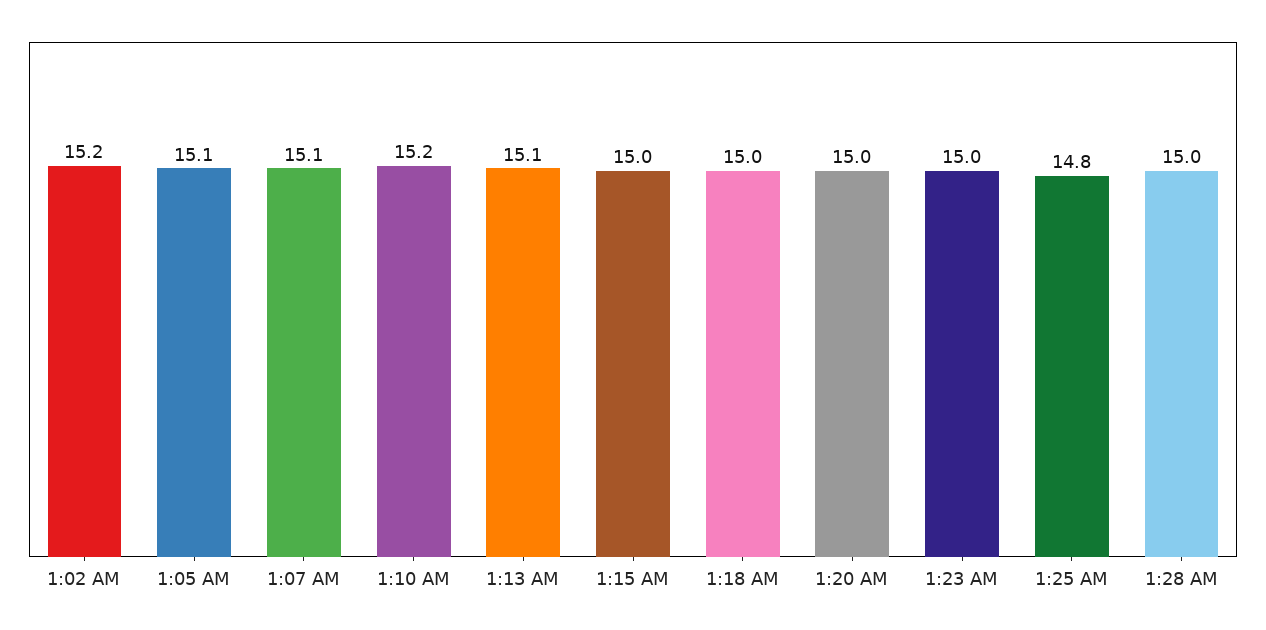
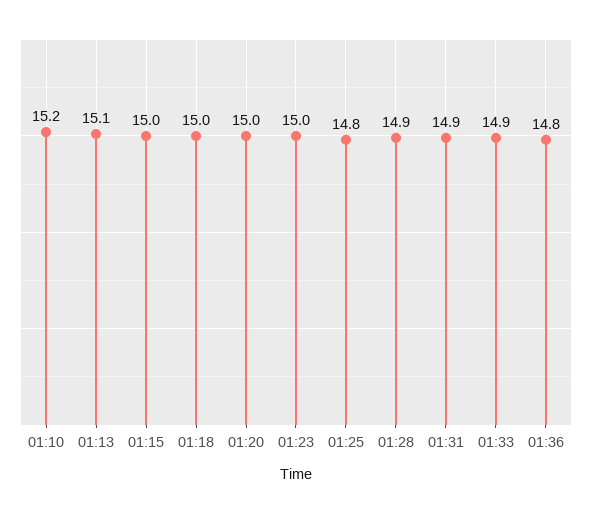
1:02 AM: 15.2 -> none
1:05 AM: 15.1 -> none
1:07 AM: 15.1 -> none
1:28 AM: 15 -> 14.9
01:31: none -> 14.9
01:33: none -> 14.9
01:36: none -> 14.8

